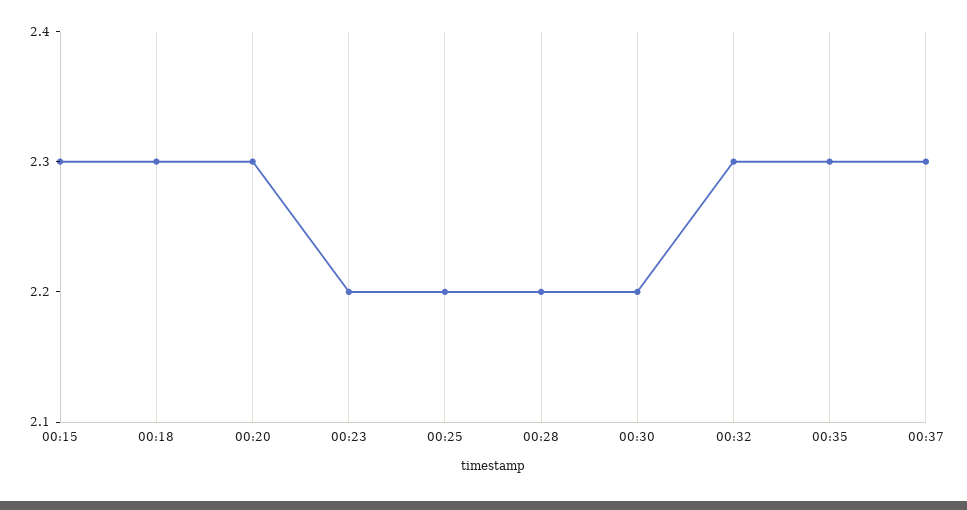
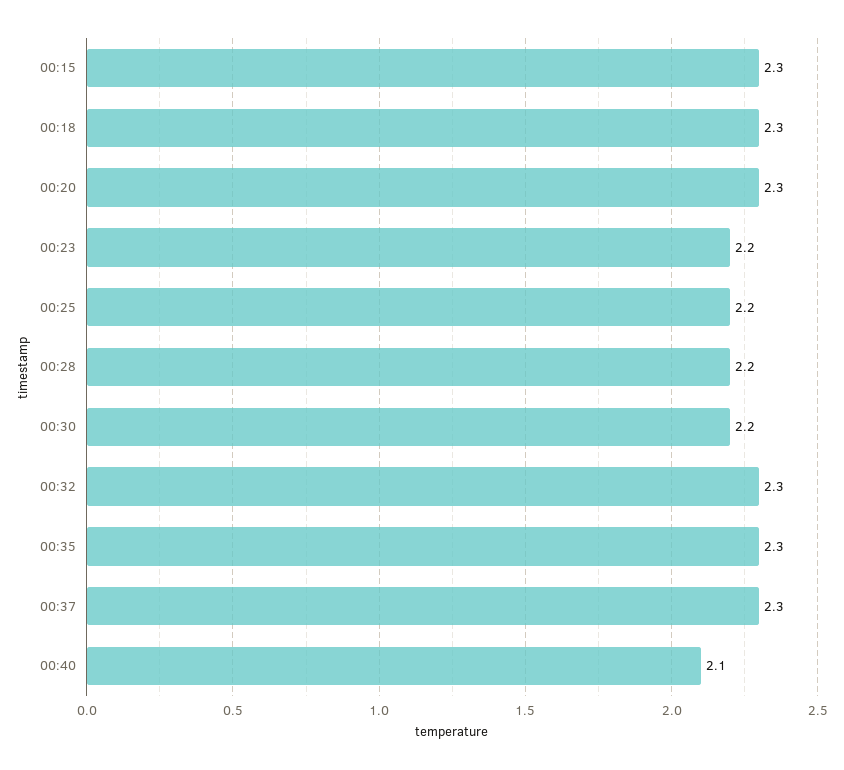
00:40: none -> 2.1

